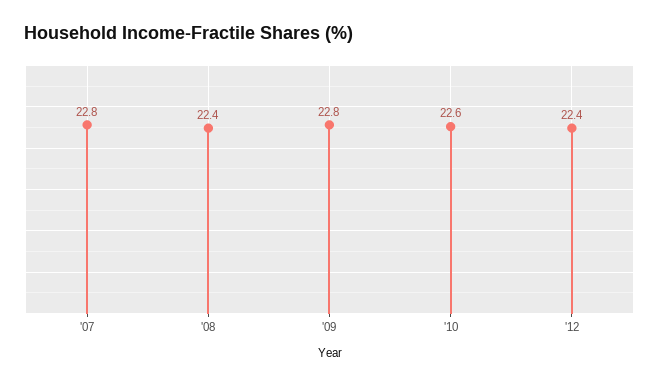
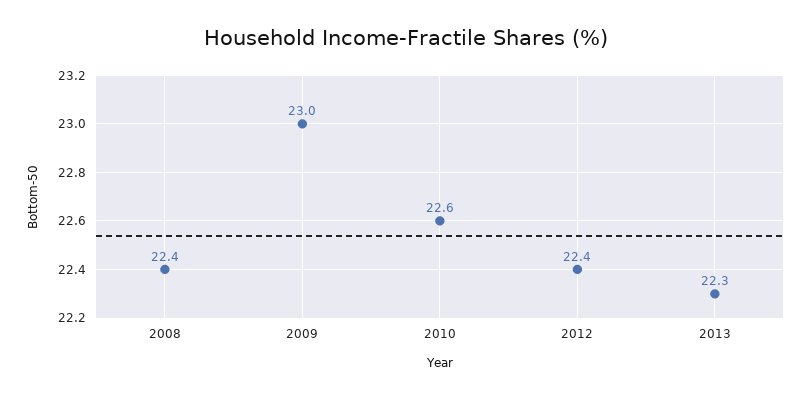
'07: 22.8 -> none
'09: 22.8 -> 23
2013: none -> 22.3

